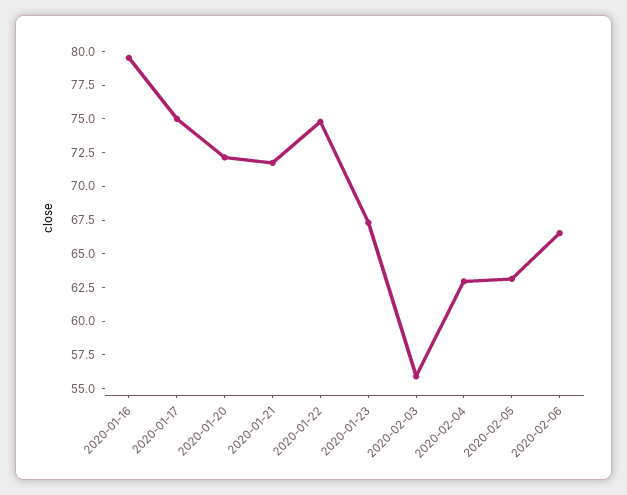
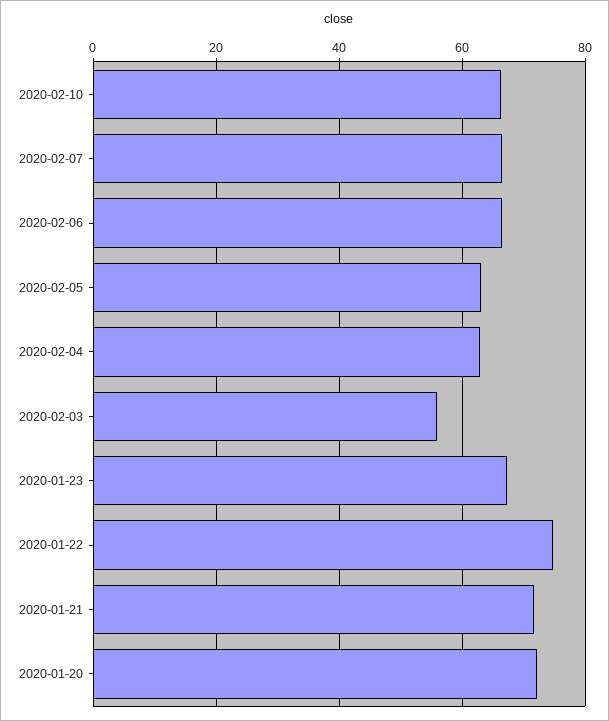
2020-01-16: 80 -> none
2020-01-17: 75 -> none
2020-02-10: none -> 66
2020-02-07: none -> 66

